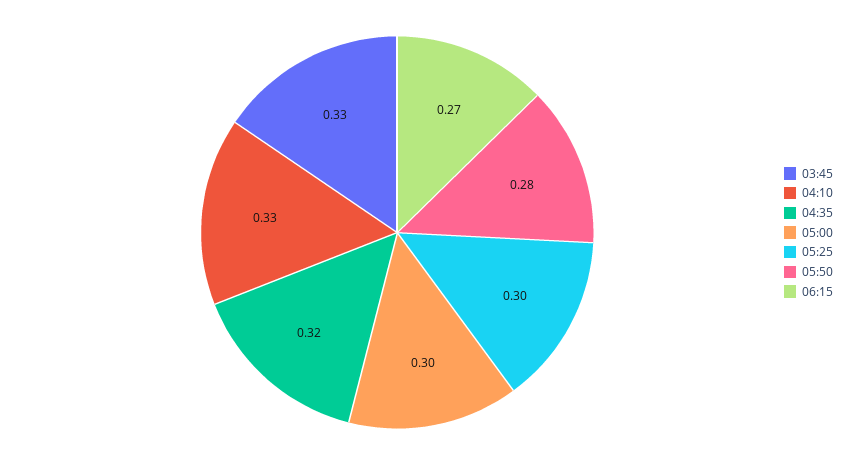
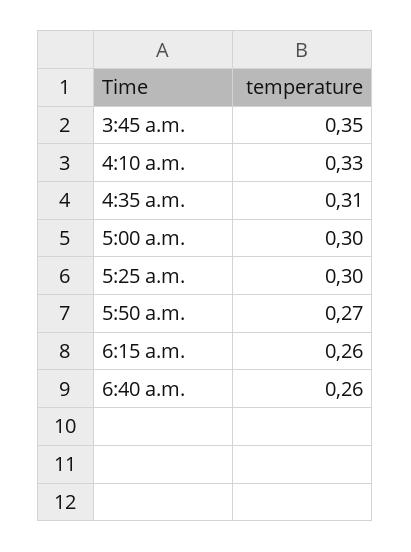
03:45: 0.33 -> 0.35
04:35: 0.32 -> 0.31
05:50: 0.28 -> 0.27
06:15: 0.27 -> 0.26
6:40 a.m.: none -> 0.26

